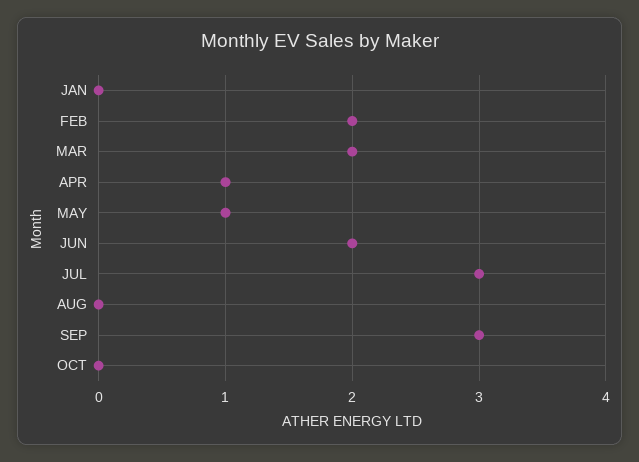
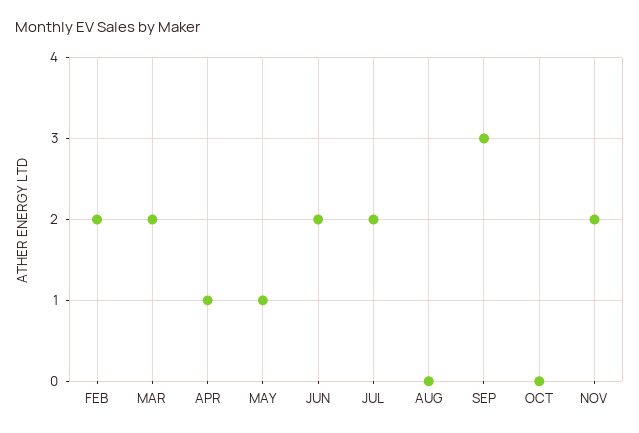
JAN: 0 -> none
JUL: 3 -> 2
NOV: none -> 2

